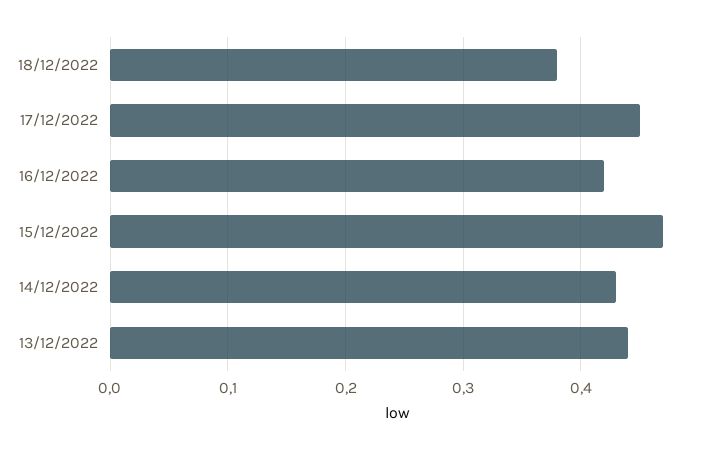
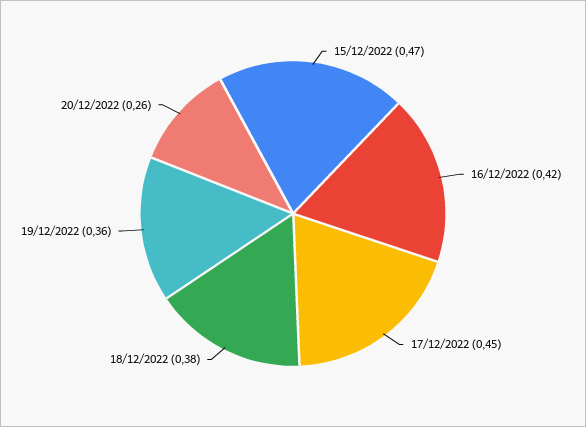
14/12/2022: 0.43 -> none
13/12/2022: 0.44 -> none
19/12/2022: none -> 0.36
20/12/2022: none -> 0.26

